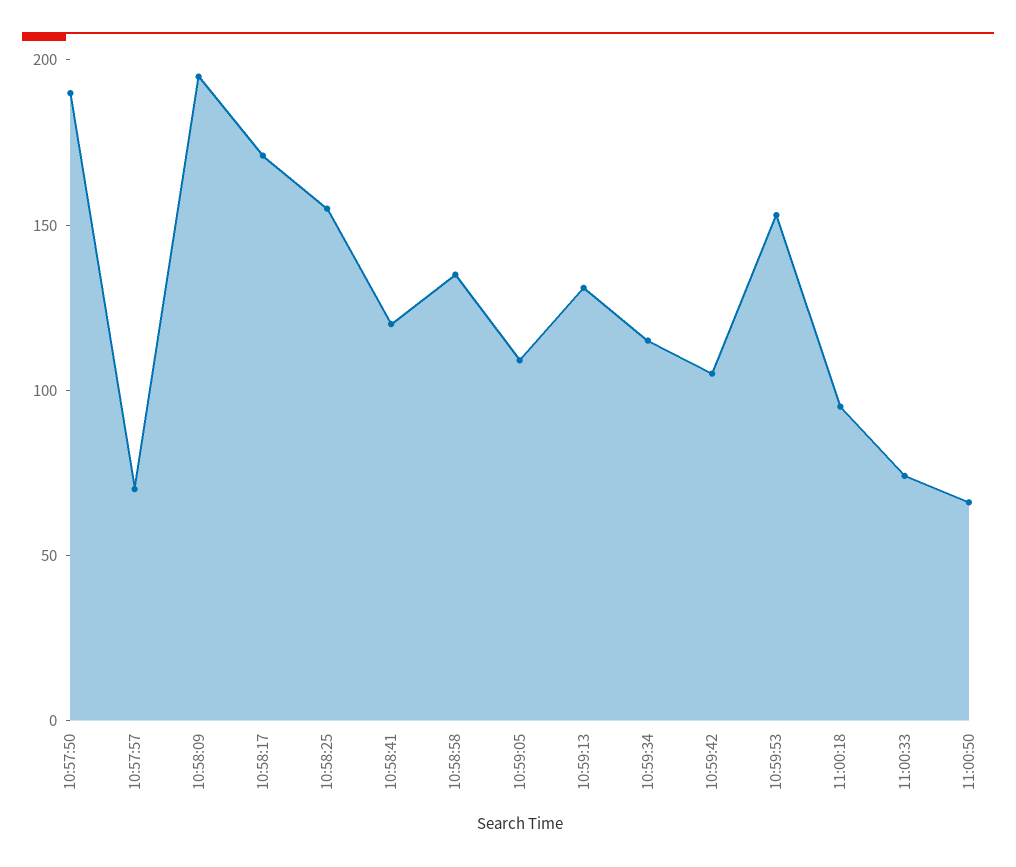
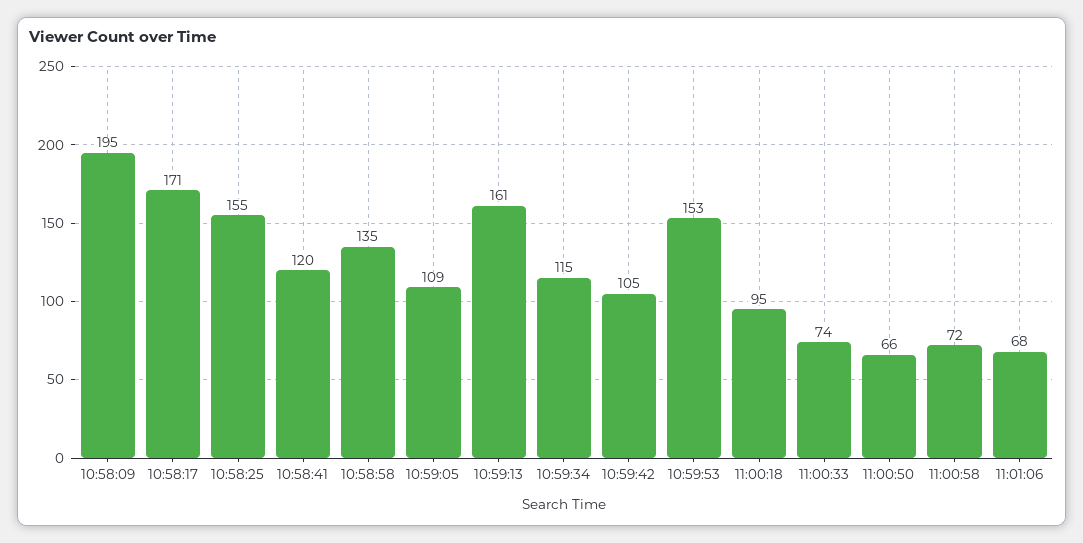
10:57:50: 190 -> none
10:57:57: 70 -> none
10:59:13: 130 -> 161
11:00:58: none -> 72
11:01:06: none -> 68

